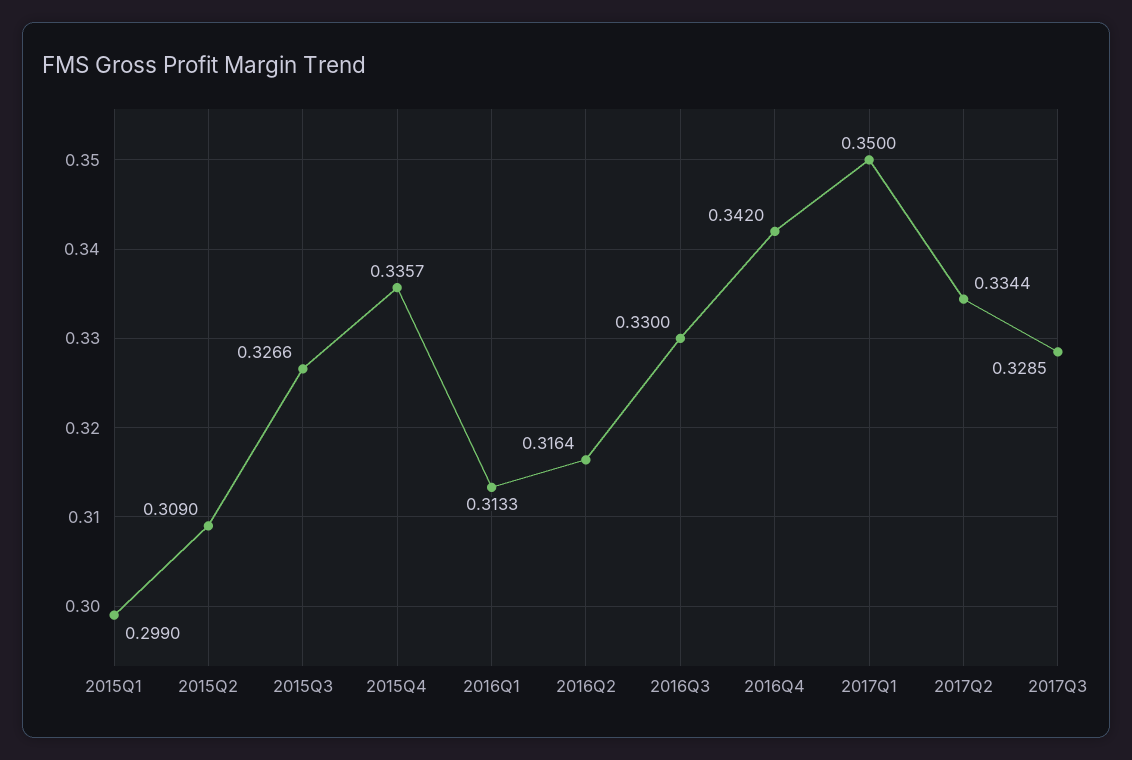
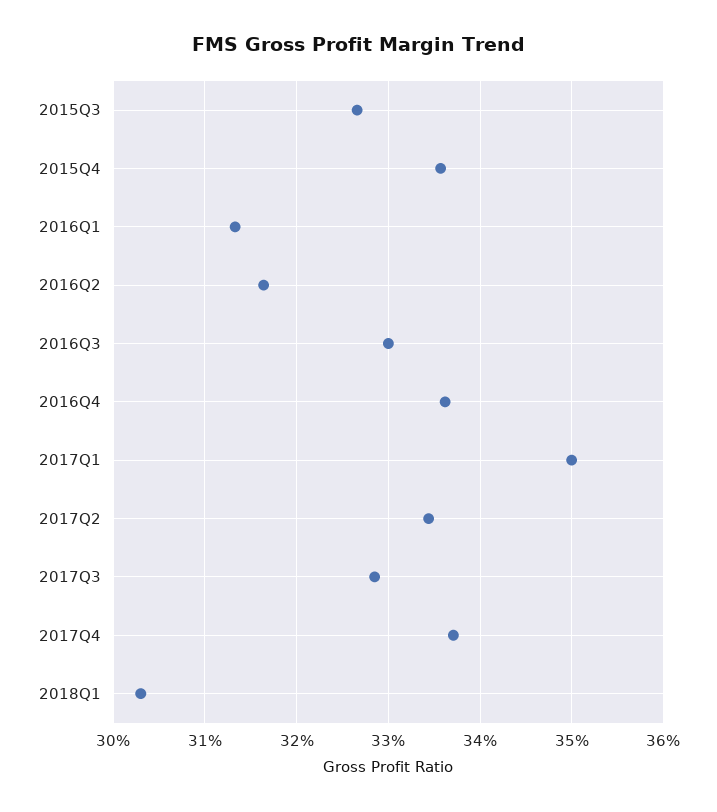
2015Q1: 0.299 -> none
2015Q2: 0.309 -> none
2016Q4: 0.342 -> 0.336
2017Q4: none -> 0.337
2018Q1: none -> 0.303

